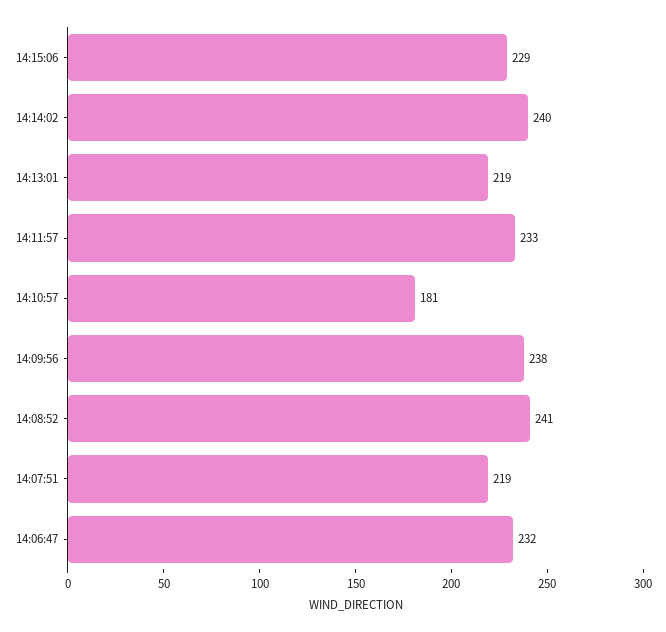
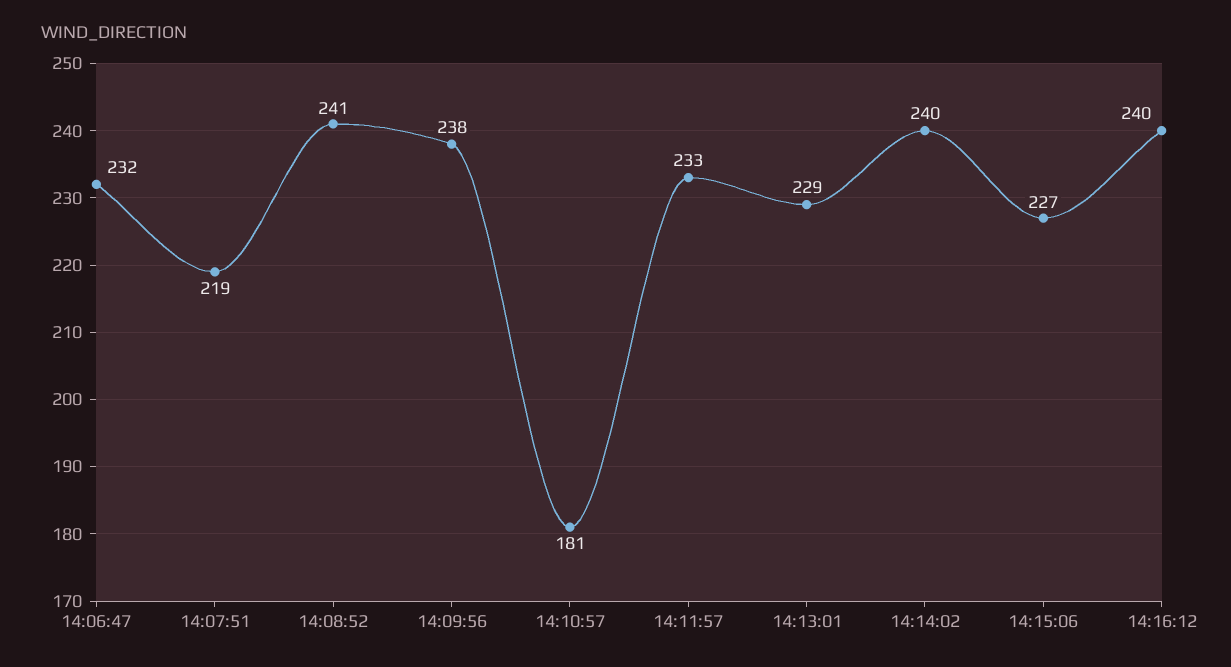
14:15:06: 229 -> 227
14:13:01: 219 -> 229
14:16:12: none -> 240

